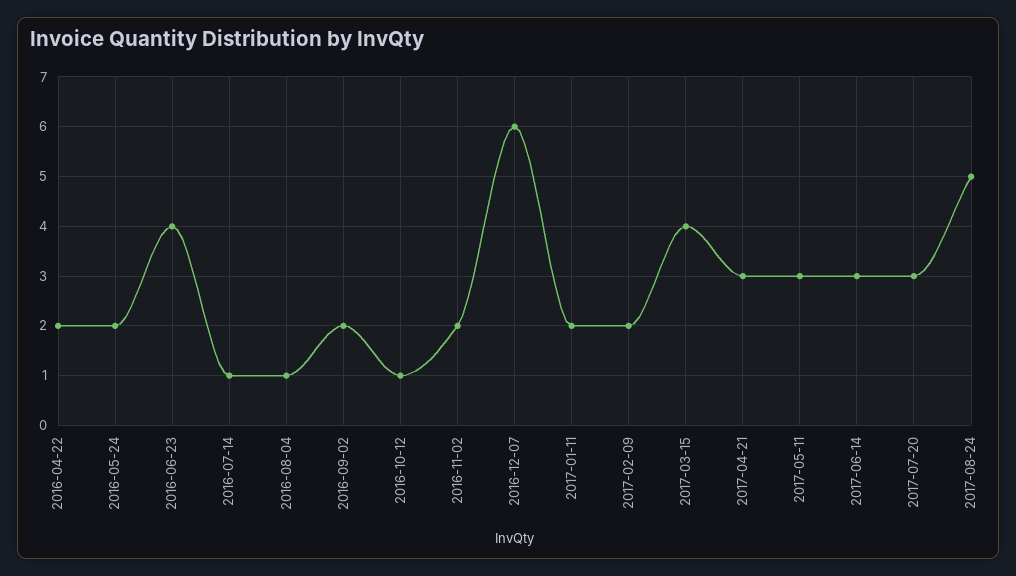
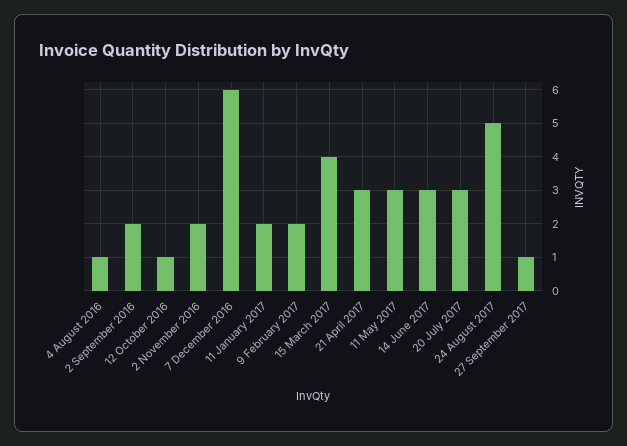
2016-04-22: 2 -> none
2016-05-24: 2 -> none
2016-06-23: 4 -> none
2016-07-14: 1 -> none
27 September 2017: none -> 1

